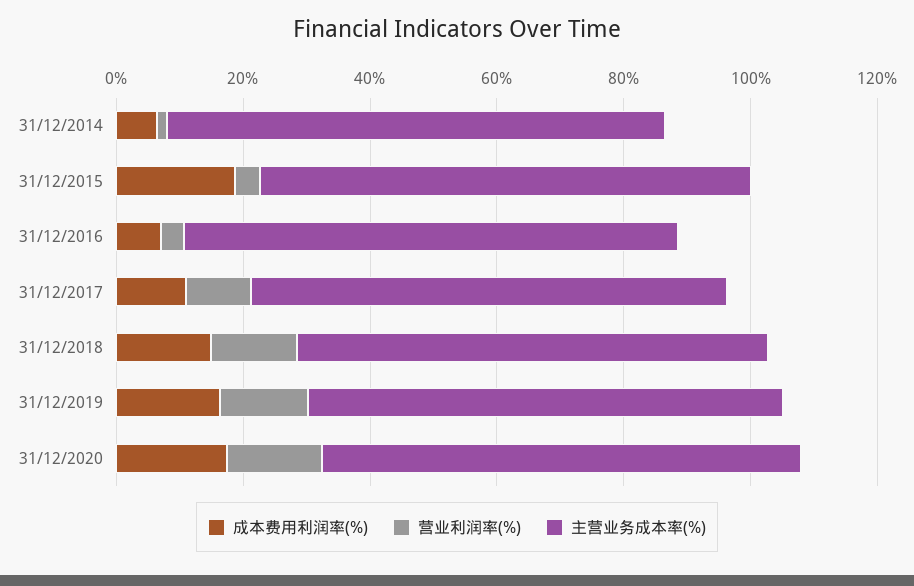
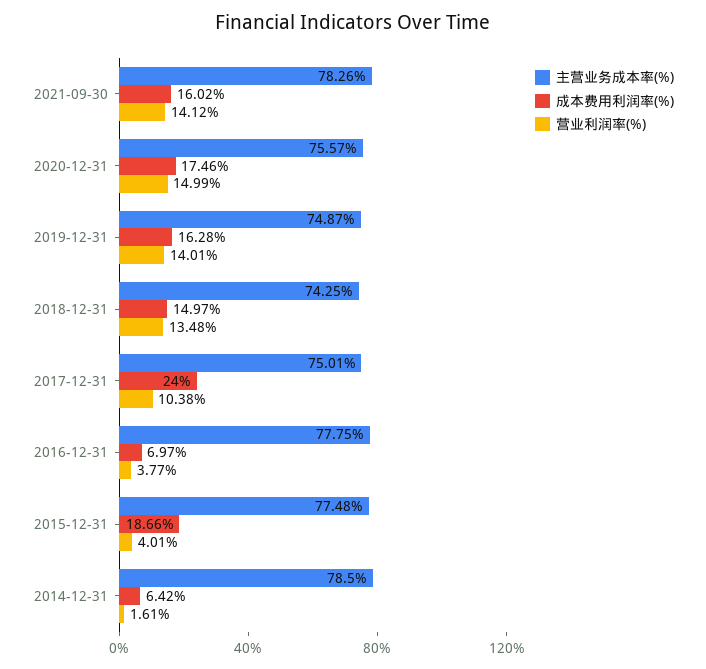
成本费用利润率(%), 31/12/2017: 10 -> 24
主营业务成本率(%), 2021-09-30: none -> 78.26
成本费用利润率(%), 2021-09-30: none -> 16.02
营业利润率(%), 2021-09-30: none -> 14.12

